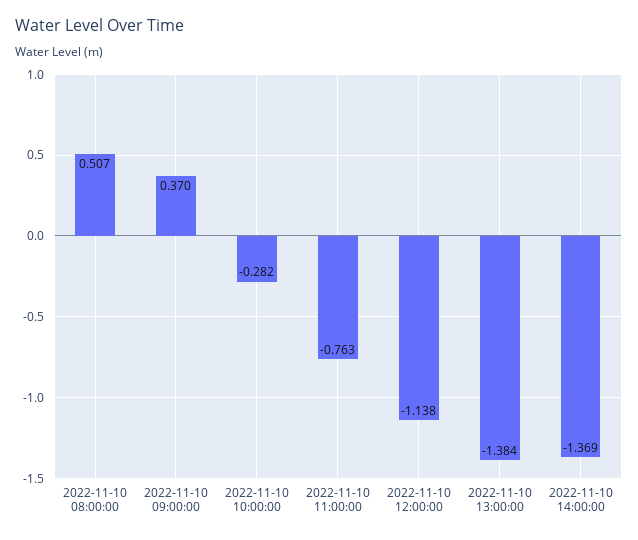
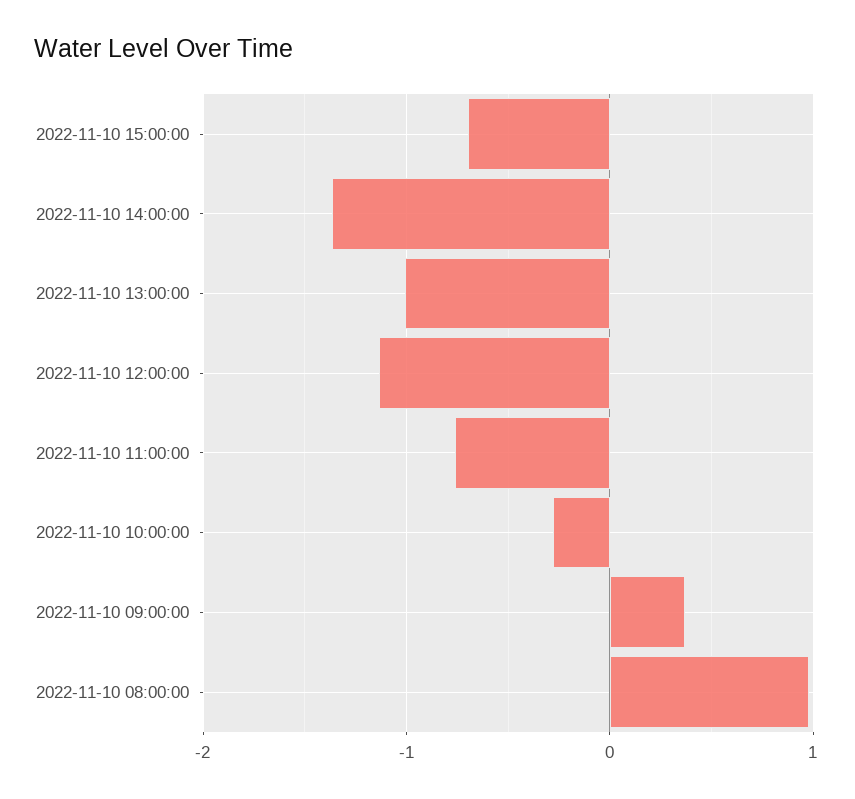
2022-11-10 08:00:00: 0.507 -> 1
2022-11-10 13:00:00: -1.384 -> -1
2022-11-10 15:00:00: none -> -0.7

